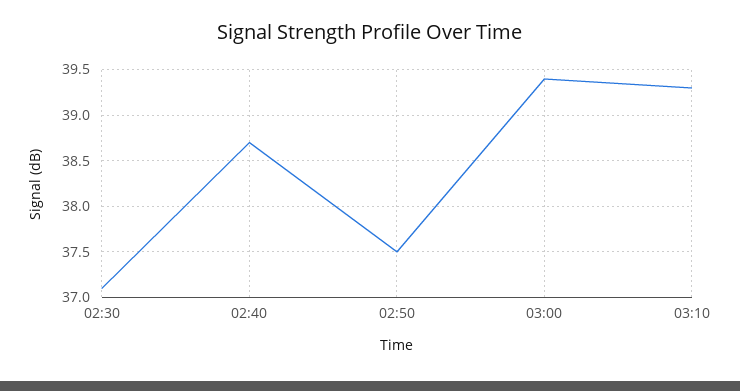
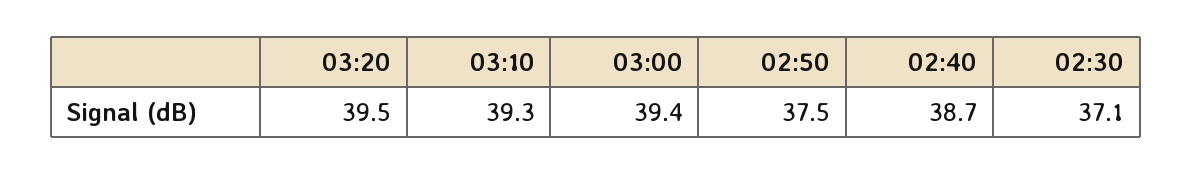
03:20: none -> 39.5

